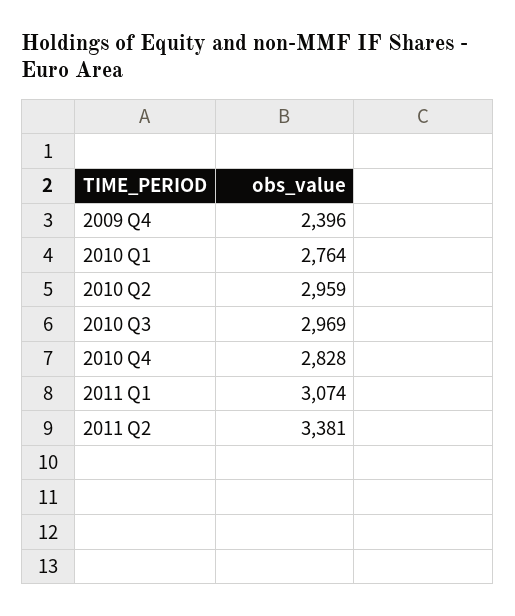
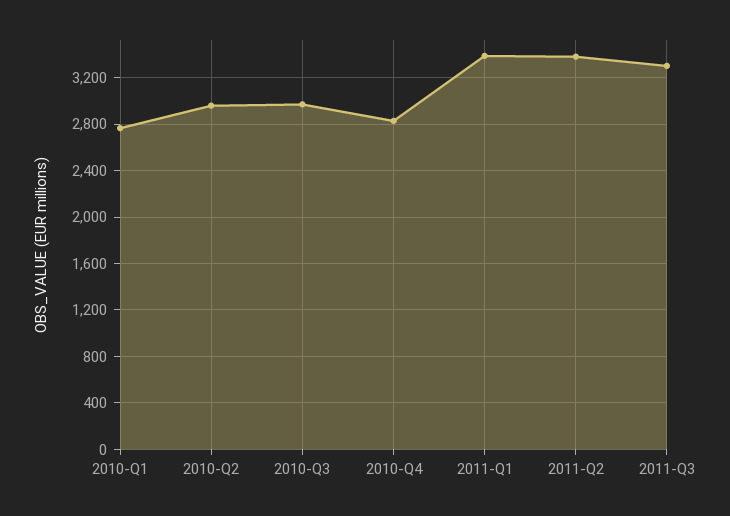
2009 Q4: 2396 -> none
2011 Q1: 3074 -> 3400
2011-Q3: none -> 3300

